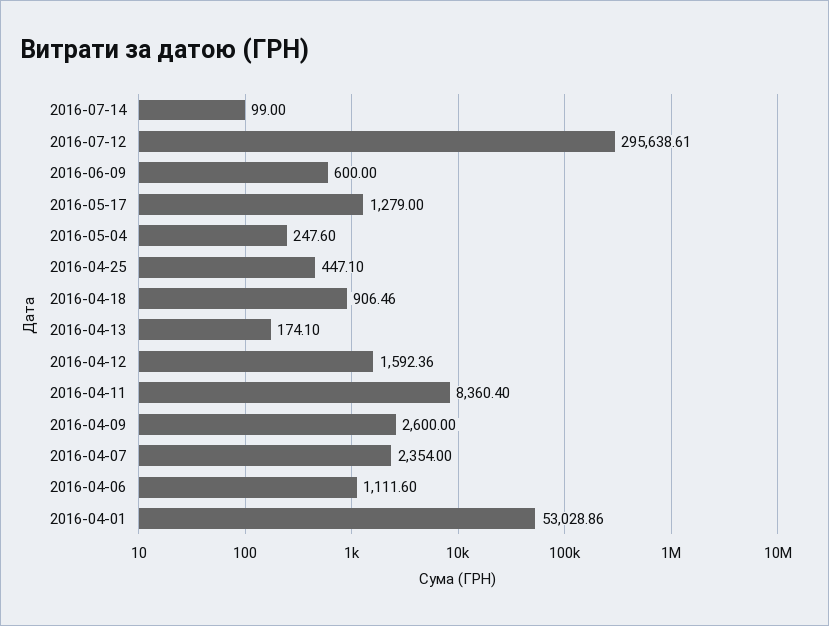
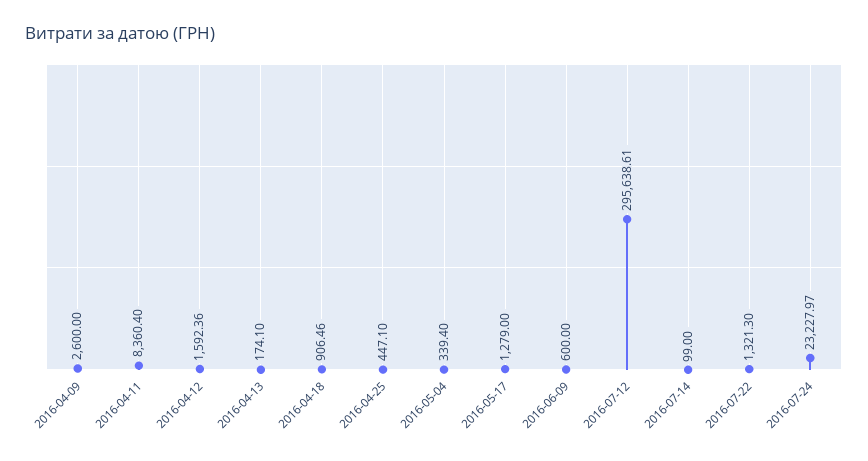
2016-05-04: 247.6 -> 339.4
2016-04-07: 2354 -> none
2016-04-06: 1111.6 -> none
2016-04-01: 53028.86 -> none
2016-07-22: none -> 1321.3
2016-07-24: none -> 23227.97

